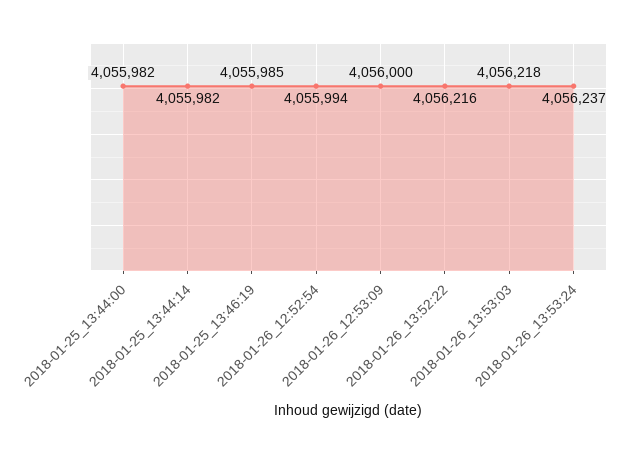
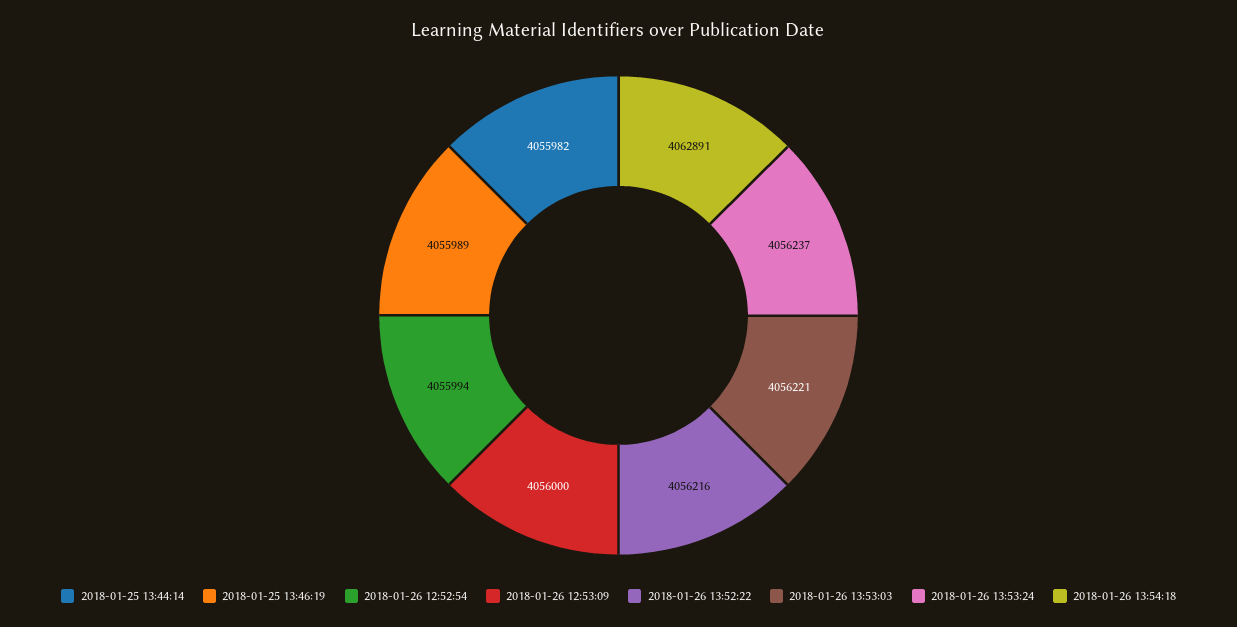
2018-01-25_13:44:00: 4055982 -> none
2018-01-25_13:46:19: 4055985 -> 4055989
2018-01-26_13:53:03: 4056218 -> 4056221
2018-01-26 13:54:18: none -> 4062891

